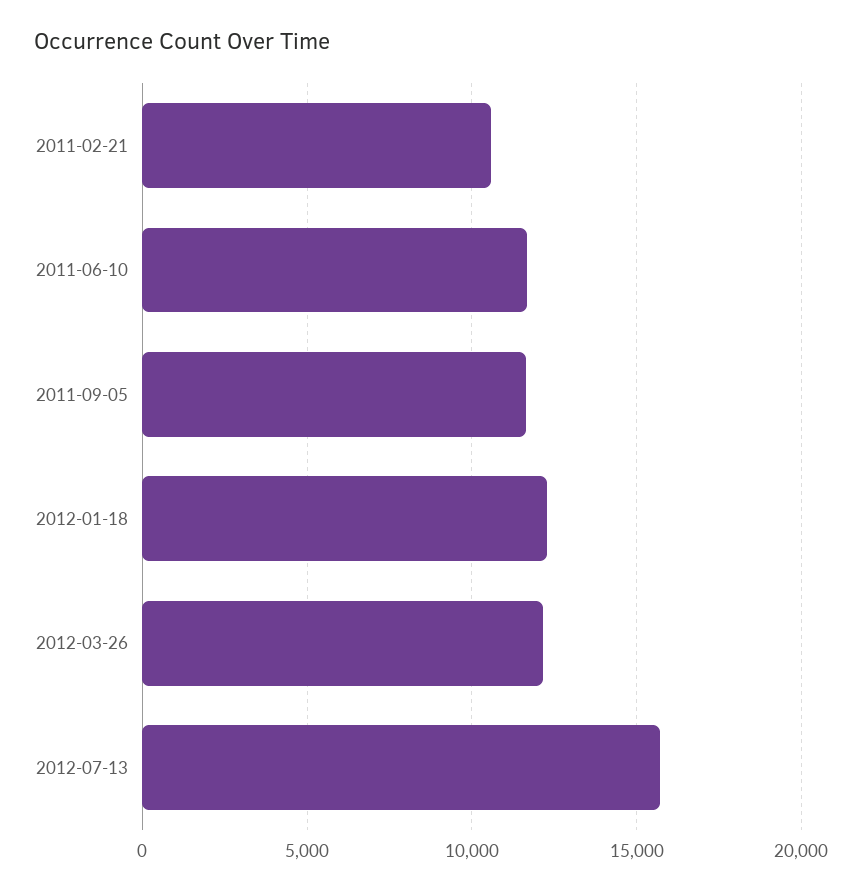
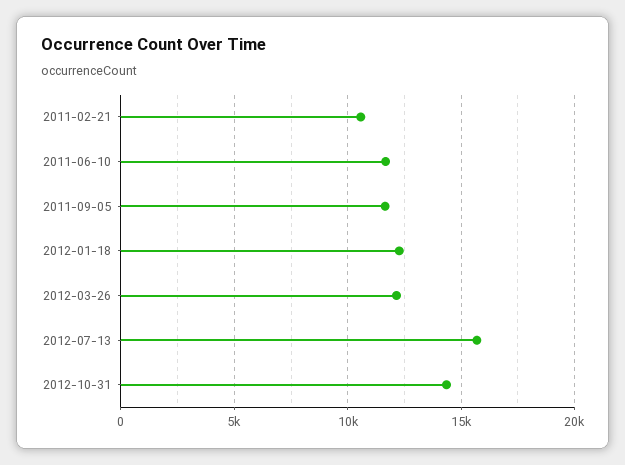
2012-10-31: none -> 14500

